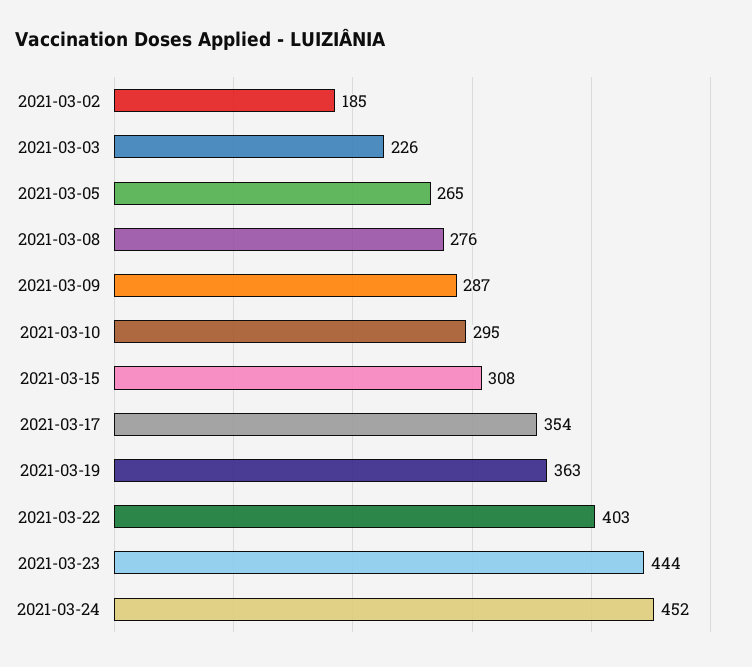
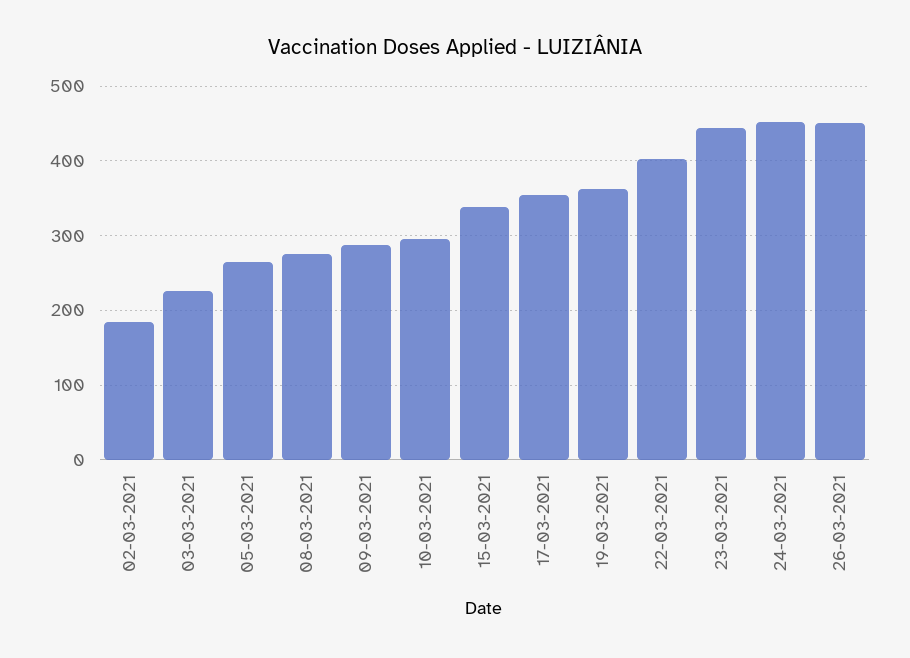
2021-03-15: 308 -> 340
26-03-2021: none -> 450

